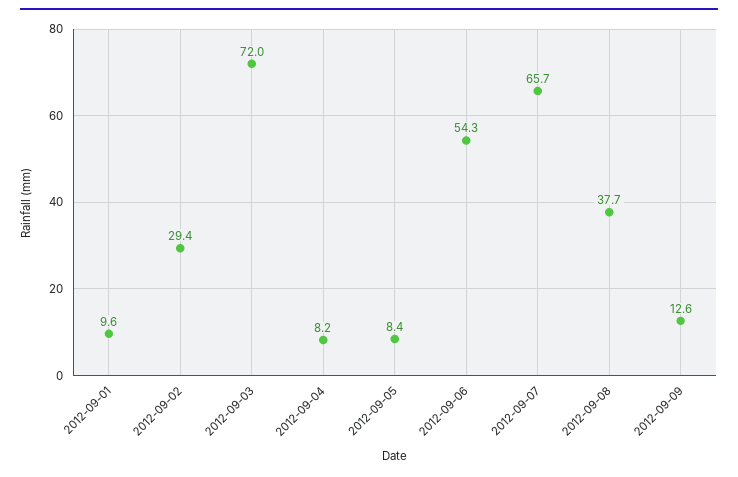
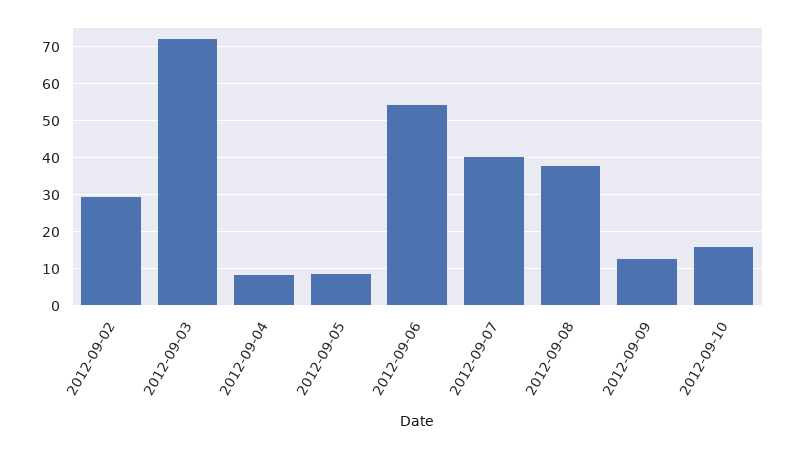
2012-09-01: 9.6 -> none
2012-09-07: 65.7 -> 40
2012-09-10: none -> 16

